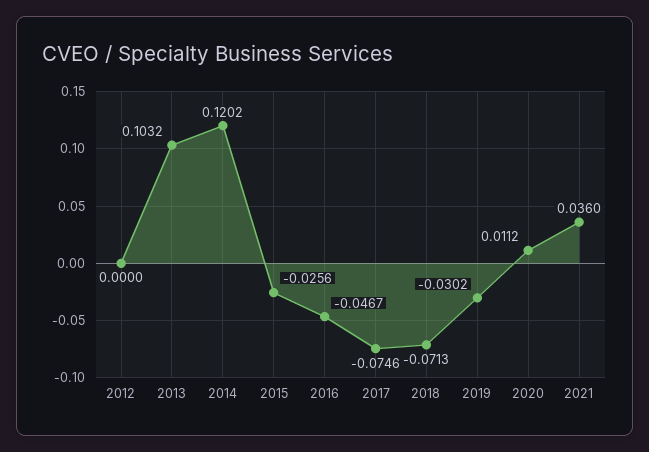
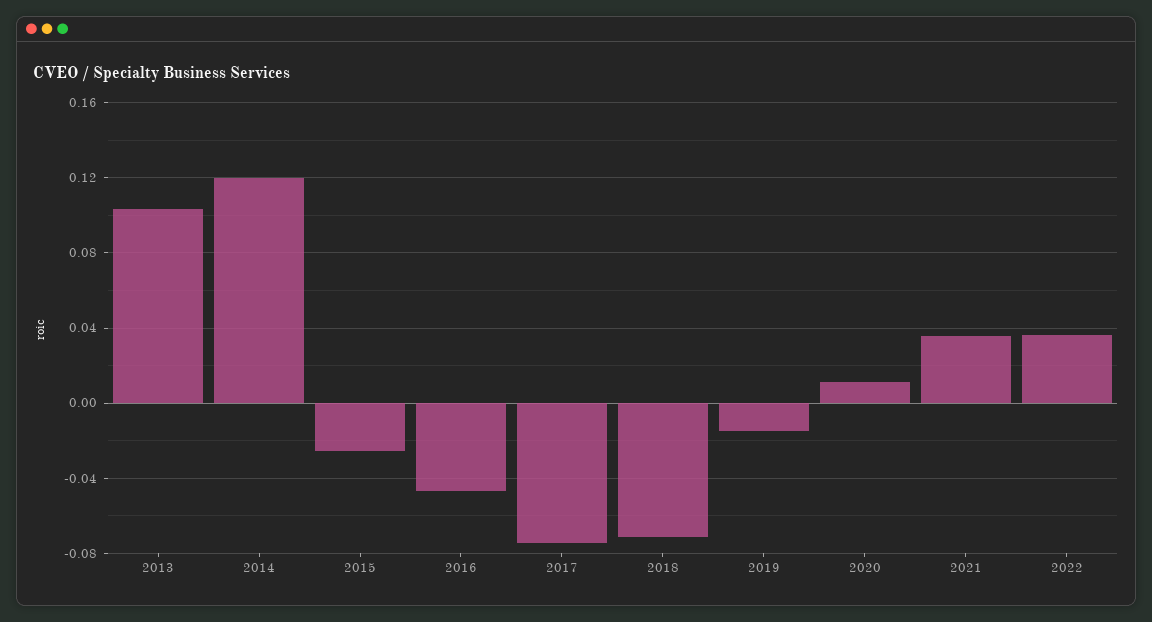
2012: 0 -> none
2019: -0.0302 -> -0.015
2022: none -> 0.035

